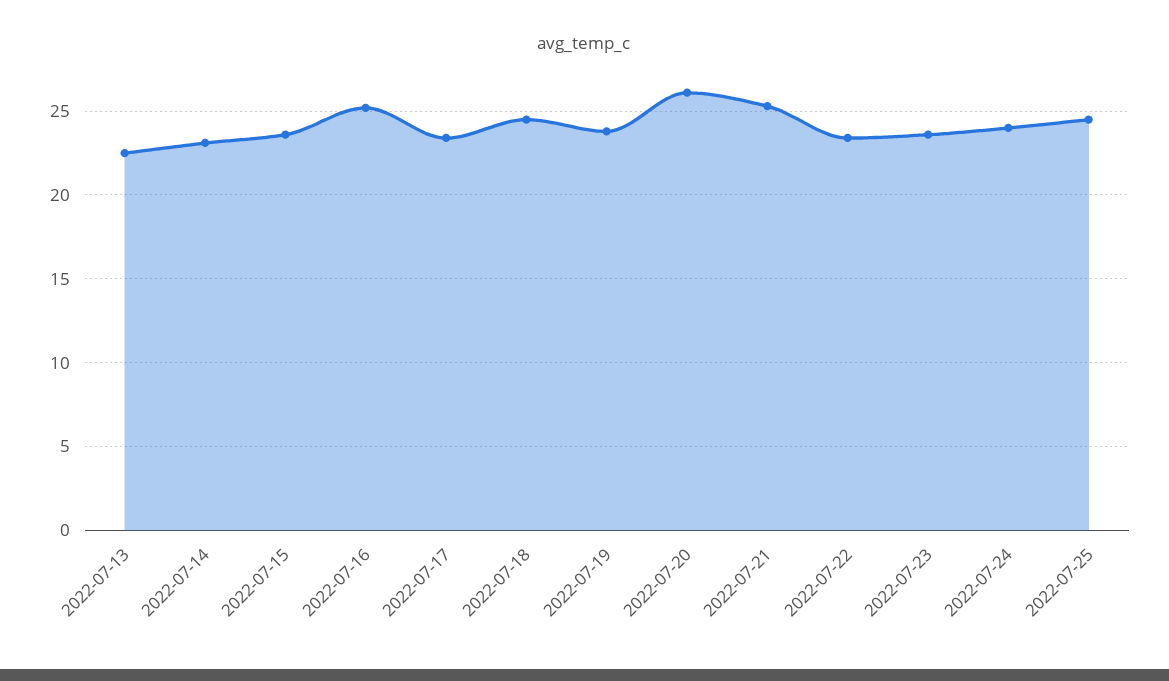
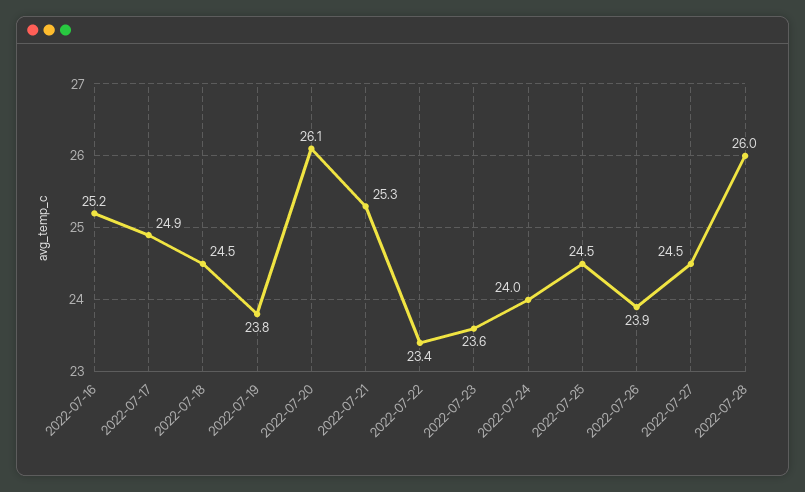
2022-07-13: 22.5 -> none
2022-07-14: 23 -> none
2022-07-15: 23.5 -> none
2022-07-17: 23.5 -> 24.9
2022-07-26: none -> 23.9
2022-07-27: none -> 24.5
2022-07-28: none -> 26

